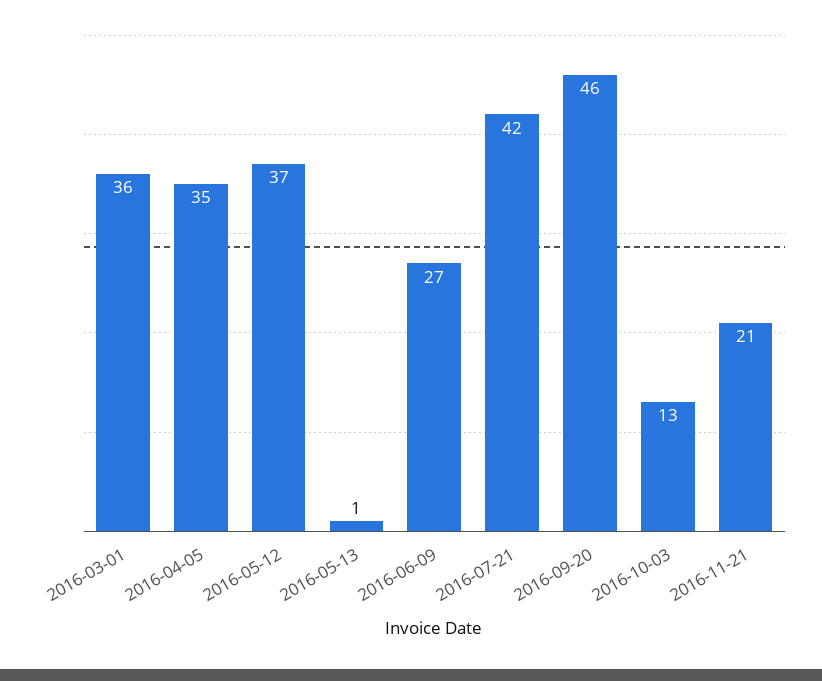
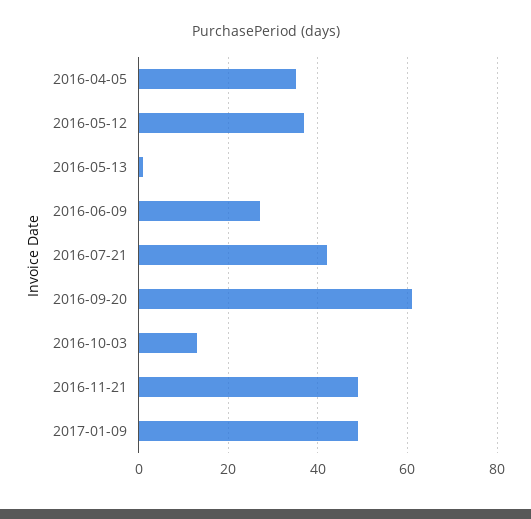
2016-03-01: 36 -> none
2016-09-20: 46 -> 60
2016-11-21: 21 -> 50
2017-01-09: none -> 50

